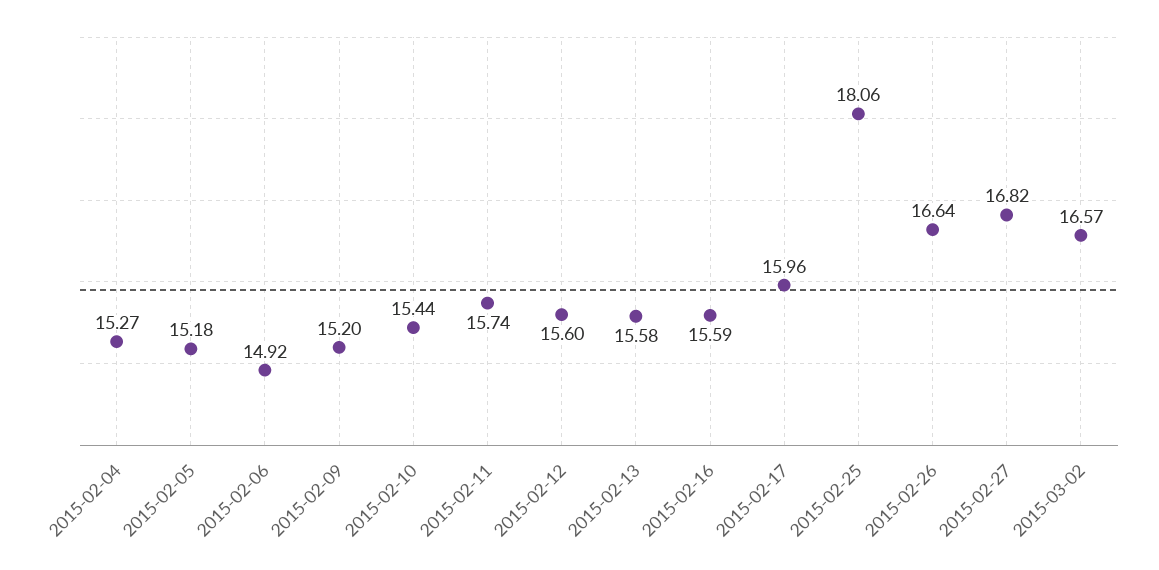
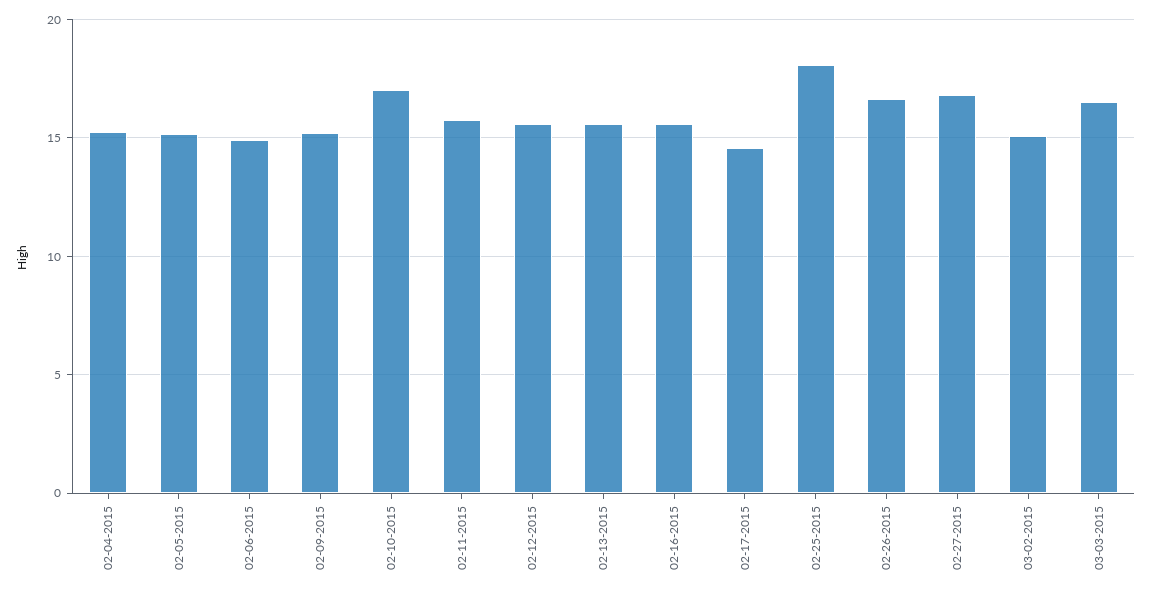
2015-02-10: 15.44 -> 17
2015-02-17: 15.96 -> 14.5
2015-03-02: 16.57 -> 15
03-03-2015: none -> 16.5

